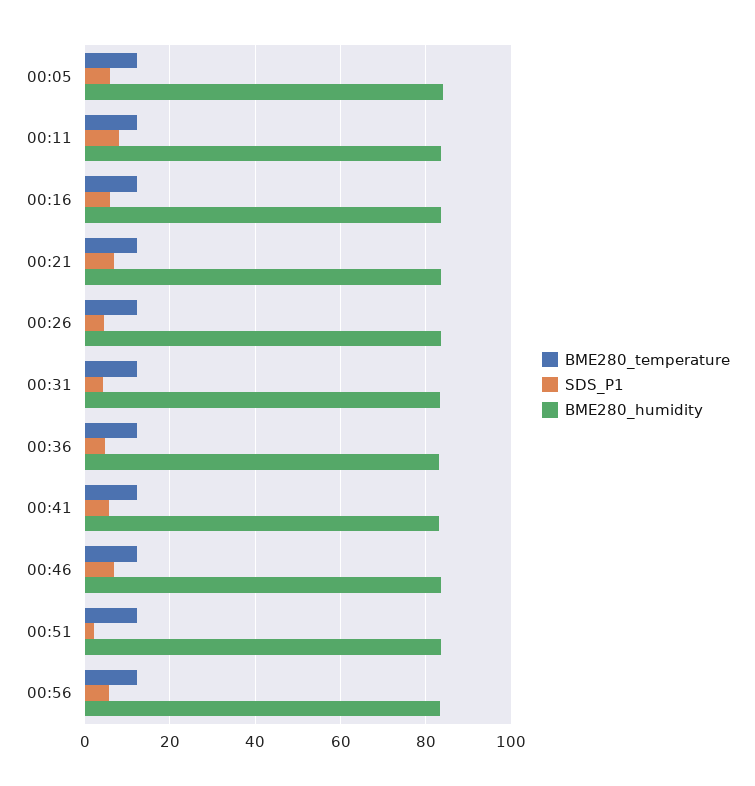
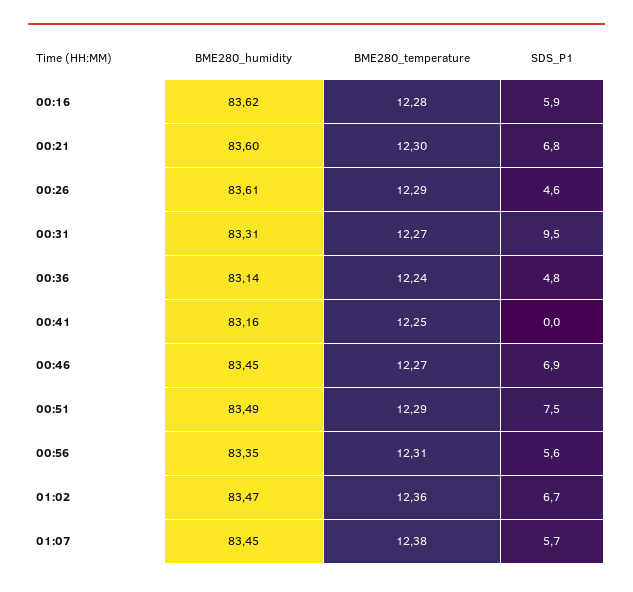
BME280_temperature, 00:05: 12 -> none
SDS_P1, 00:05: 6 -> none
BME280_humidity, 00:05: 84 -> none
BME280_temperature, 00:11: 12 -> none
SDS_P1, 00:11: 8 -> none
BME280_humidity, 00:11: 84 -> none
SDS_P1, 00:31: 4 -> 9.5
SDS_P1, 00:41: 6 -> 0
SDS_P1, 00:51: 2 -> 7.5
BME280_humidity, 01:02: none -> 83.47
BME280_temperature, 01:02: none -> 12.36
SDS_P1, 01:02: none -> 6.7
BME280_humidity, 01:07: none -> 83.45
BME280_temperature, 01:07: none -> 12.38
SDS_P1, 01:07: none -> 5.7

